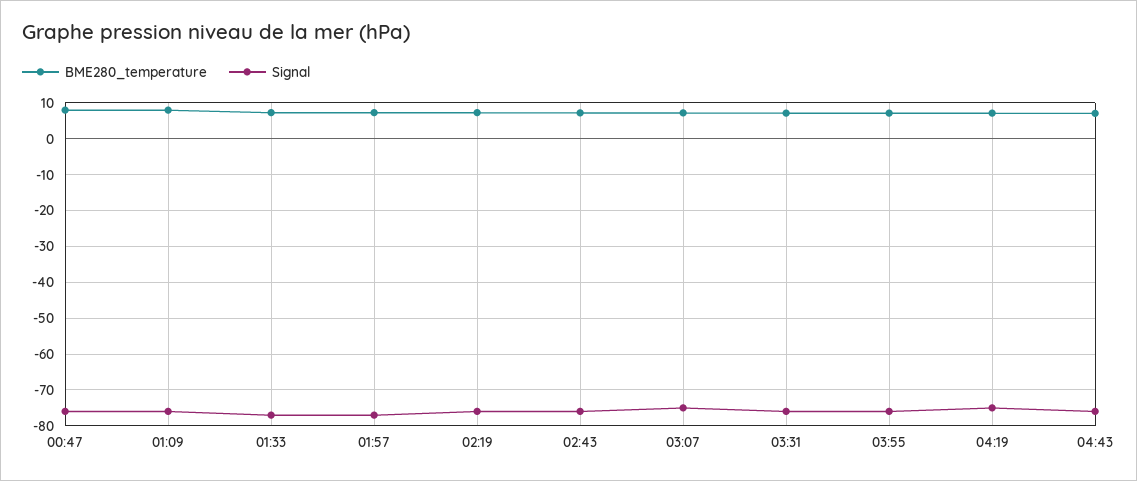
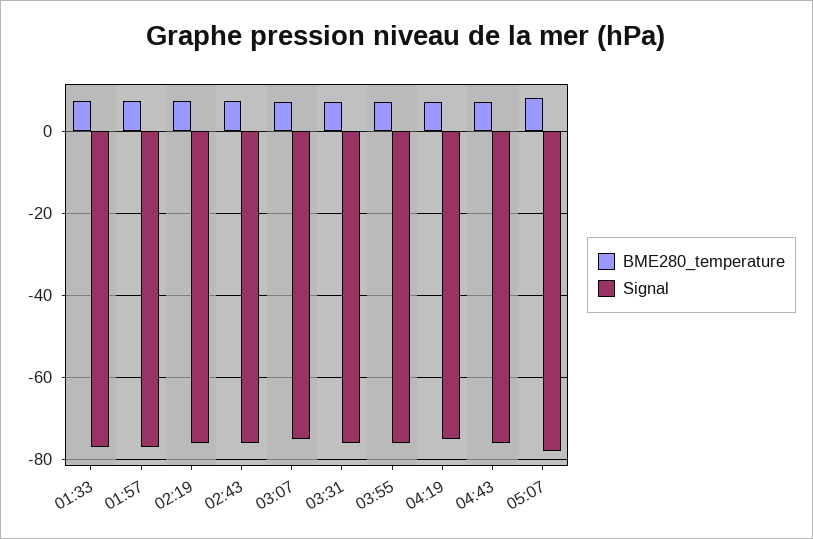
BME280_temperature, 00:47: 8 -> none
Signal, 00:47: -76 -> none
BME280_temperature, 01:09: 8 -> none
Signal, 01:09: -76 -> none
BME280_temperature, 05:07: none -> 8
Signal, 05:07: none -> -78

